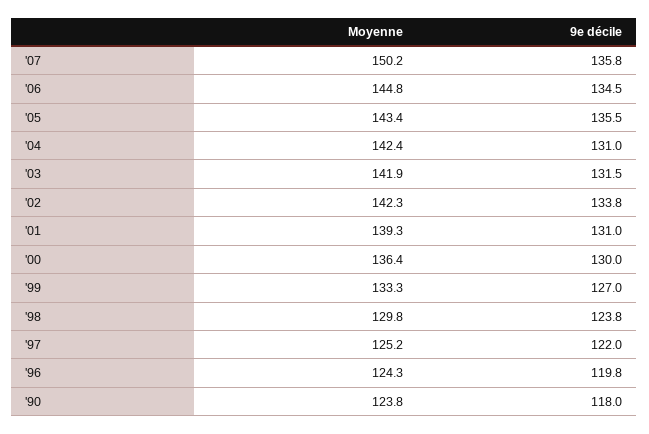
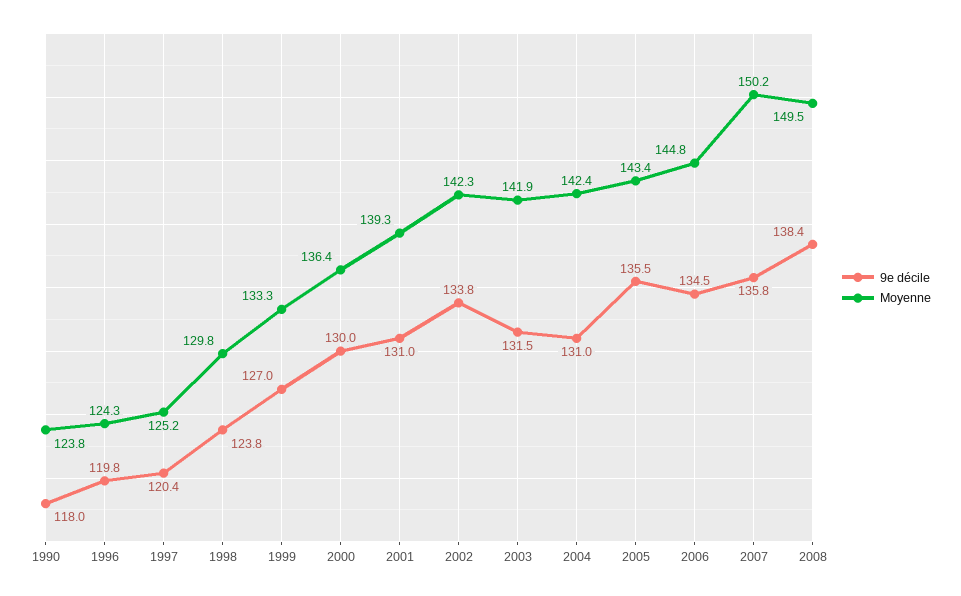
9e décile, '97: 122 -> 120.4
9e décile, 2008: none -> 138.4
Moyenne, 2008: none -> 149.5

